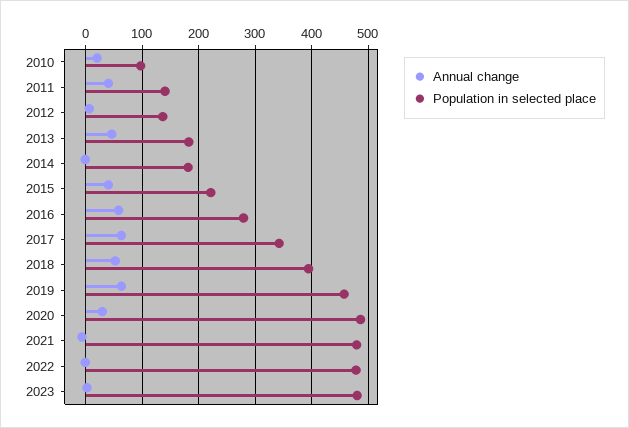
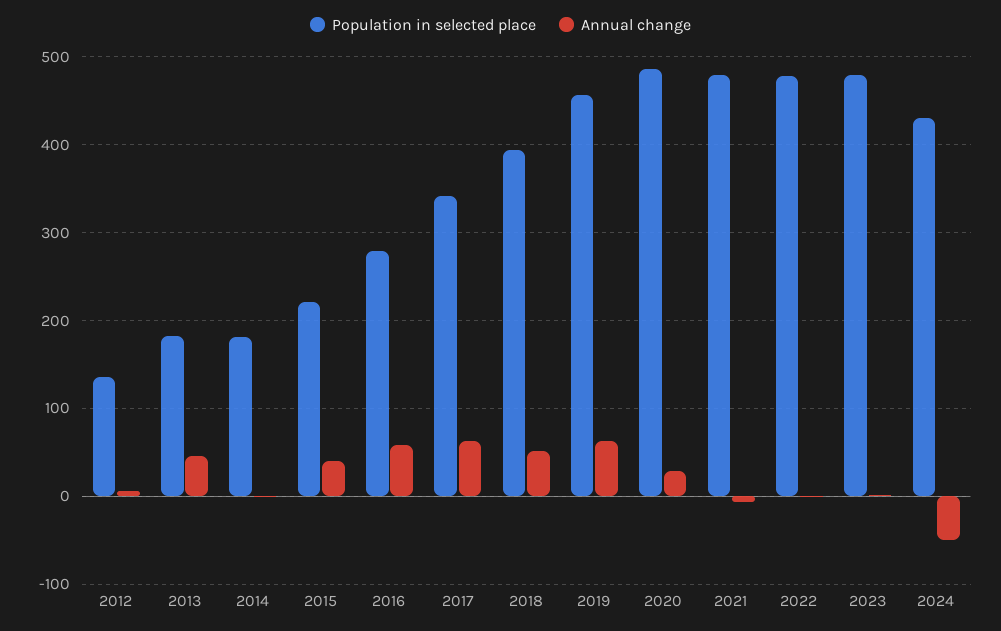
Annual change, 2010: 20 -> none
Population in selected place, 2010: 100 -> none
Annual change, 2011: 40 -> none
Population in selected place, 2011: 140 -> none
Population in selected place, 2024: none -> 430
Annual change, 2024: none -> -50

